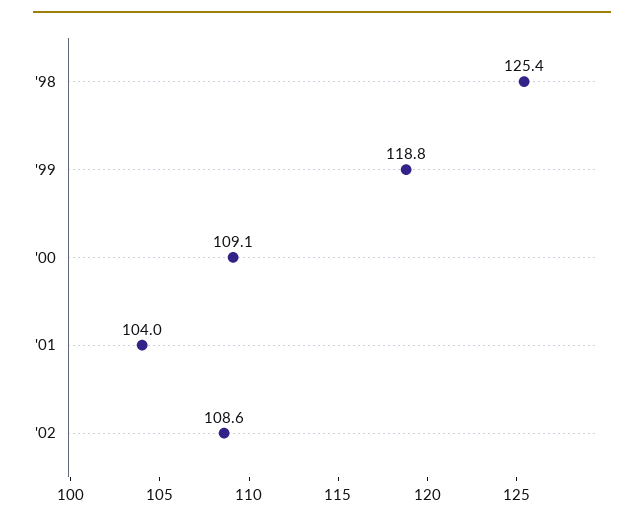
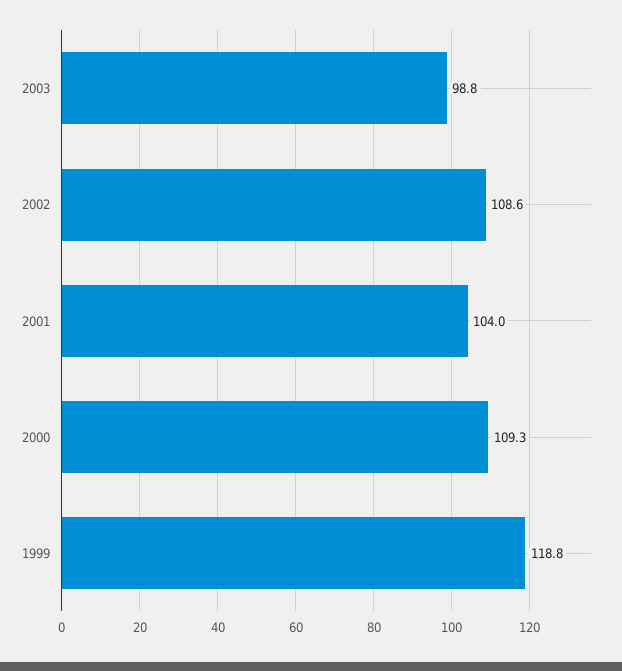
'98: 125.4 -> none
'00: 109.1 -> 109.3
2003: none -> 98.8

